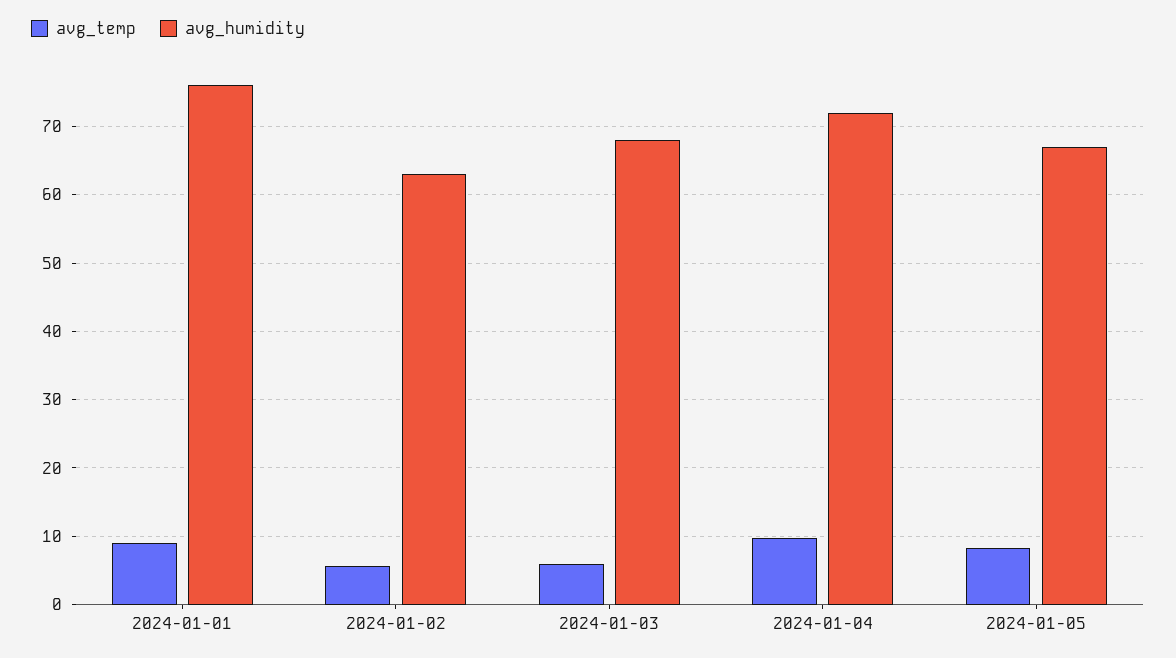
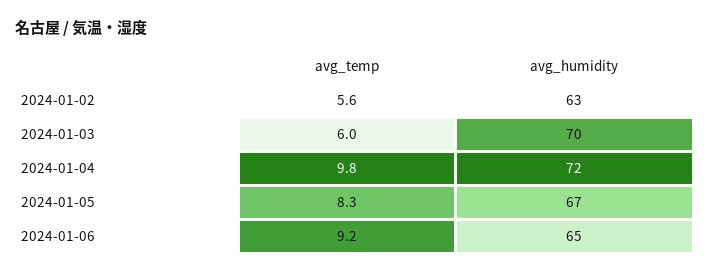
avg_temp, 2024-01-01: 9 -> none
avg_humidity, 2024-01-01: 76 -> none
avg_humidity, 2024-01-03: 68 -> 70
avg_temp, 2024-01-06: none -> 9.2
avg_humidity, 2024-01-06: none -> 65

